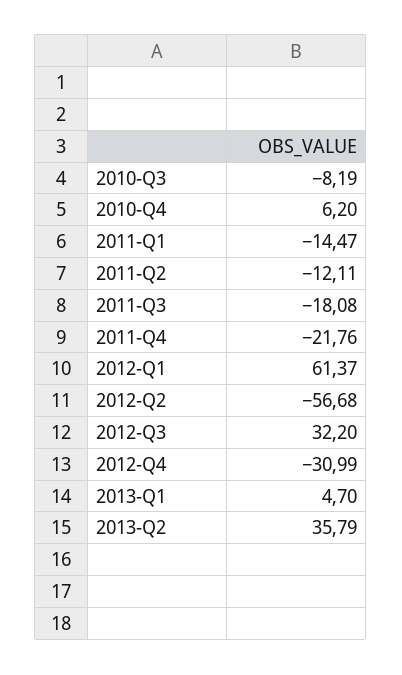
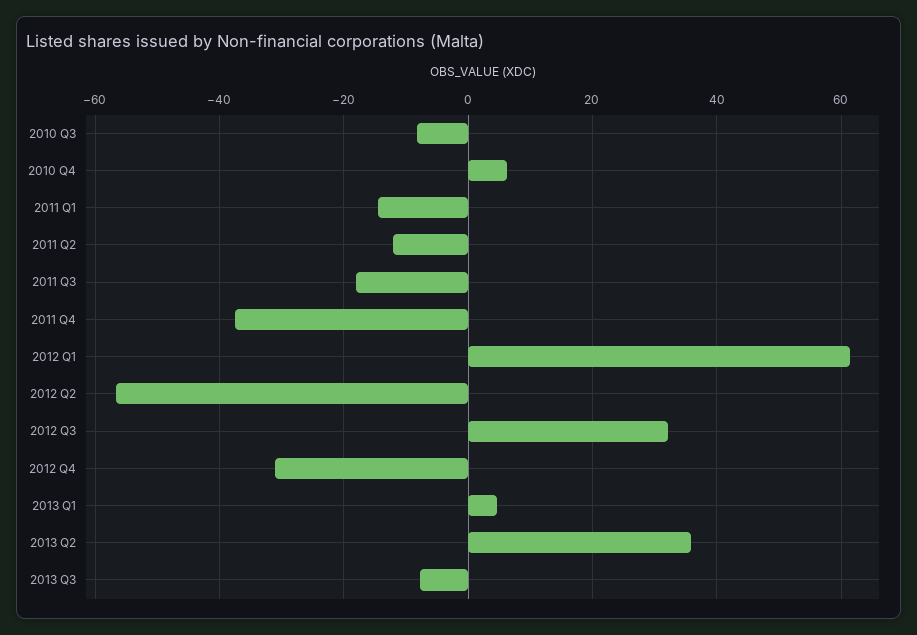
2011-Q4: -21.76 -> -38
2013 Q3: none -> -8

